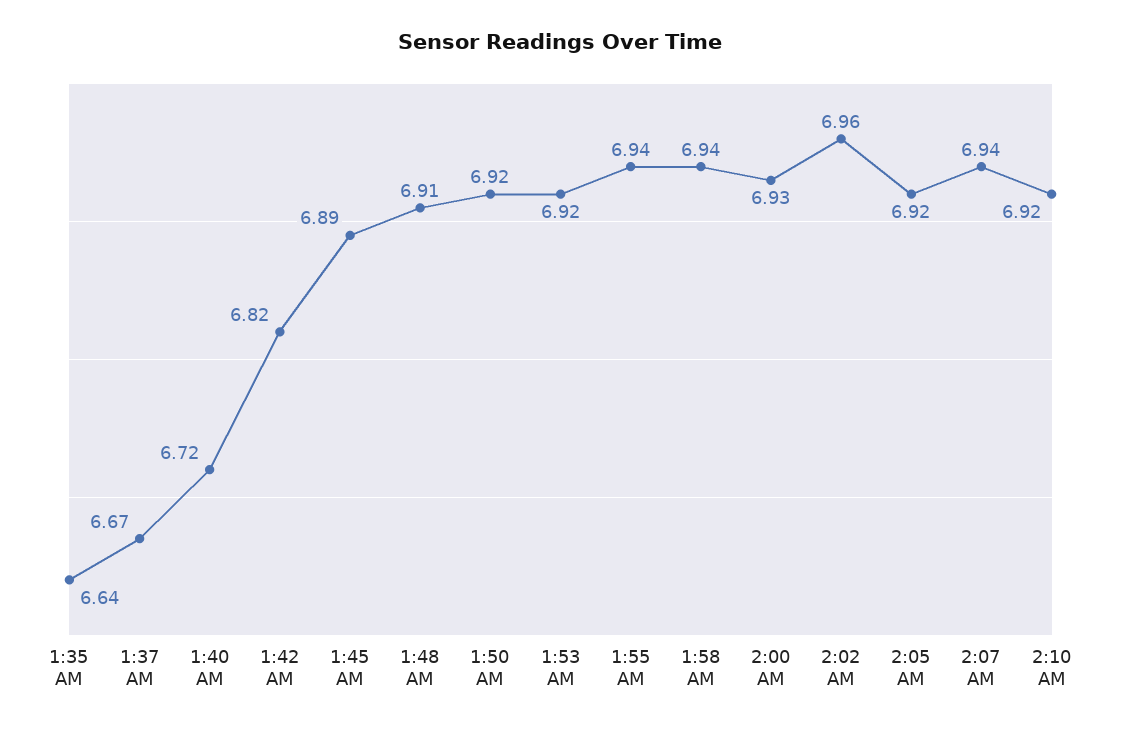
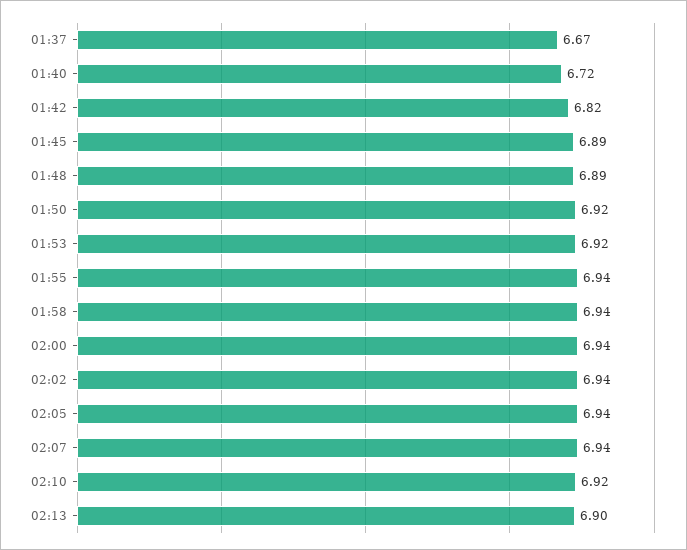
1:35 AM: 6.64 -> none
1:48 AM: 6.91 -> 6.89
2:00 AM: 6.93 -> 6.94
2:02 AM: 6.96 -> 6.94
2:05 AM: 6.92 -> 6.94
02:13: none -> 6.9

